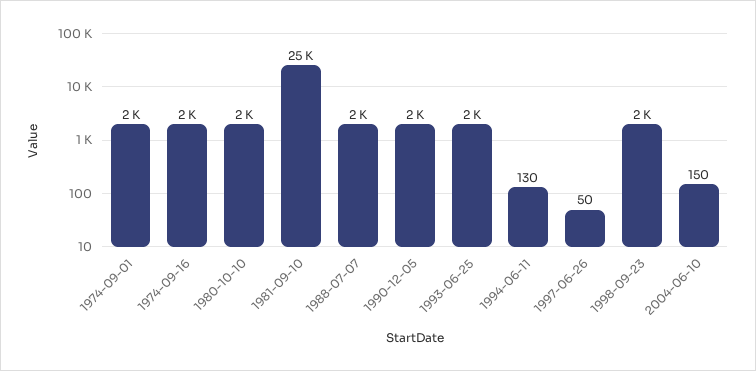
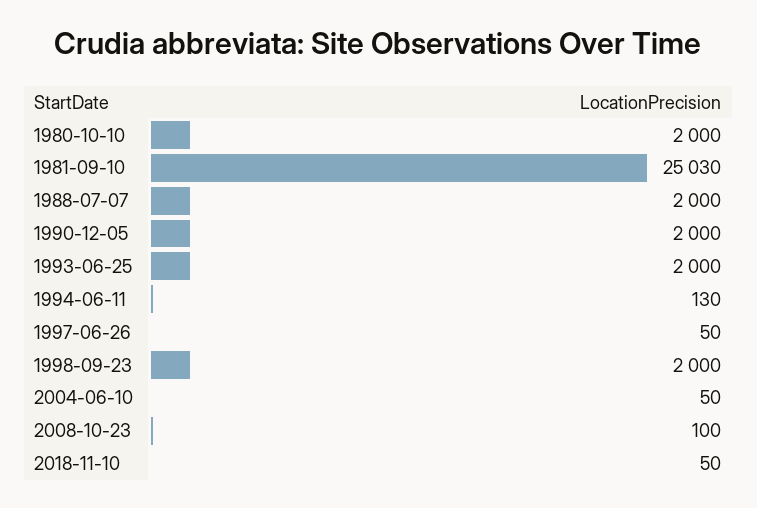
1974-09-01: 2000 -> none
1974-09-16: 2000 -> none
1981-09-10: 25000 -> 25030
2004-06-10: 150 -> 50
2008-10-23: none -> 100
2018-11-10: none -> 50

